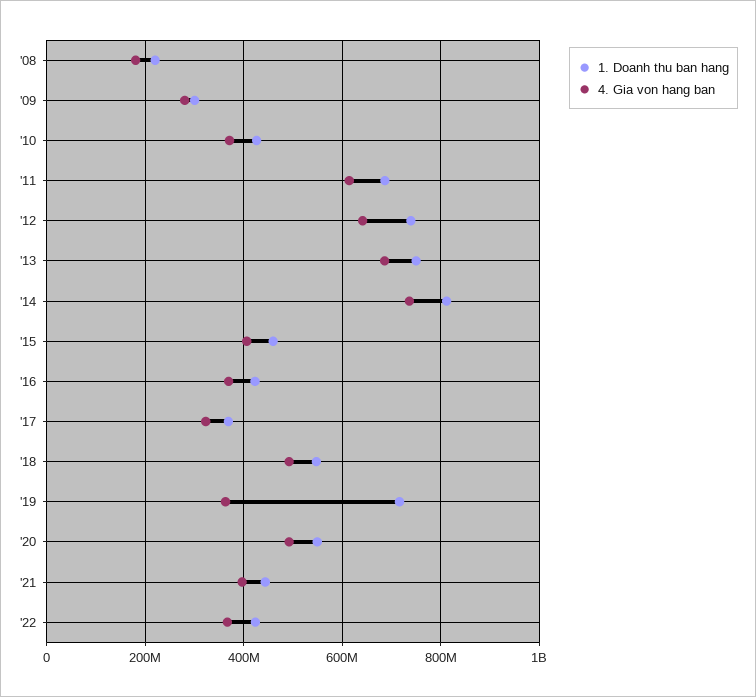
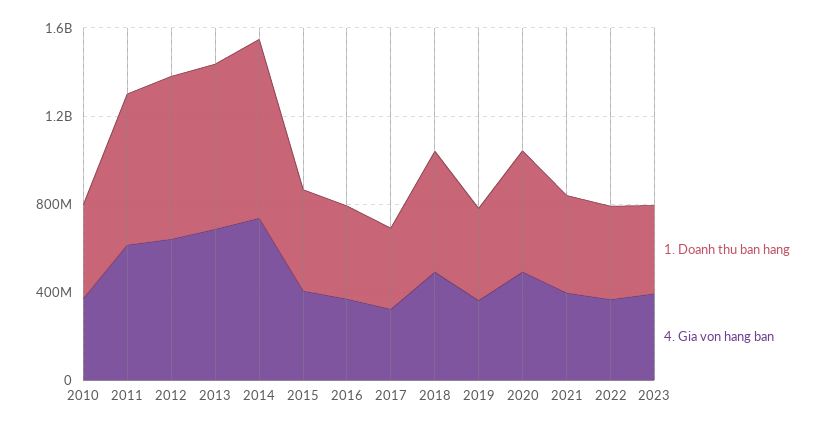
1. Doanh thu ban hang, '08: 220000000 -> none
4. Gia von hang ban, '08: 180000000 -> none
1. Doanh thu ban hang, '09: 300000000 -> none
4. Gia von hang ban, '09: 280000000 -> none
1. Doanh thu ban hang, '19: 720000000 -> 400000000
1. Doanh thu ban hang, 2023: none -> 400000000
4. Gia von hang ban, 2023: none -> 400000000

